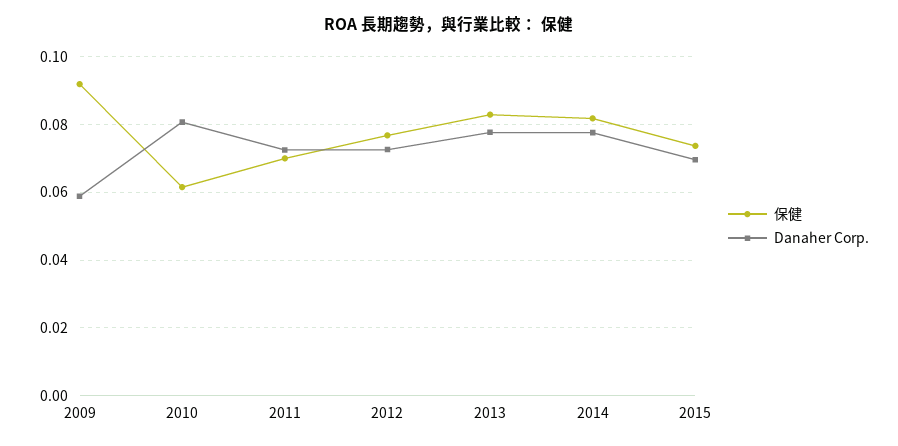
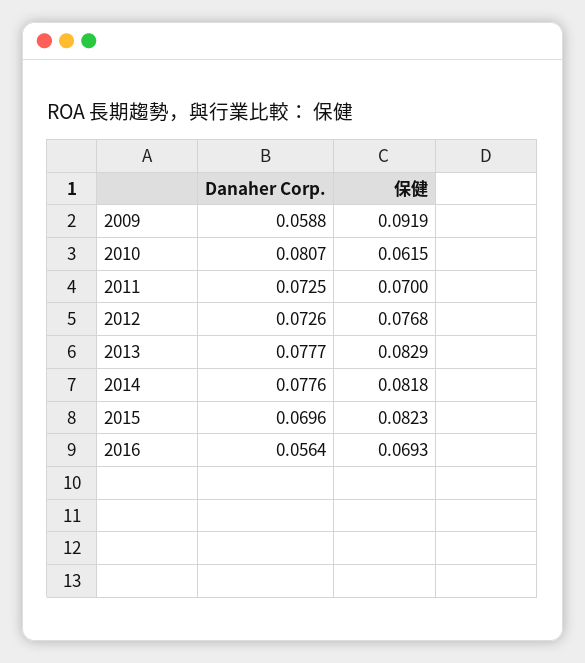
保健, 2015: 0.074 -> 0.0823
Danaher Corp., 2016: none -> 0.0564
保健, 2016: none -> 0.0693

